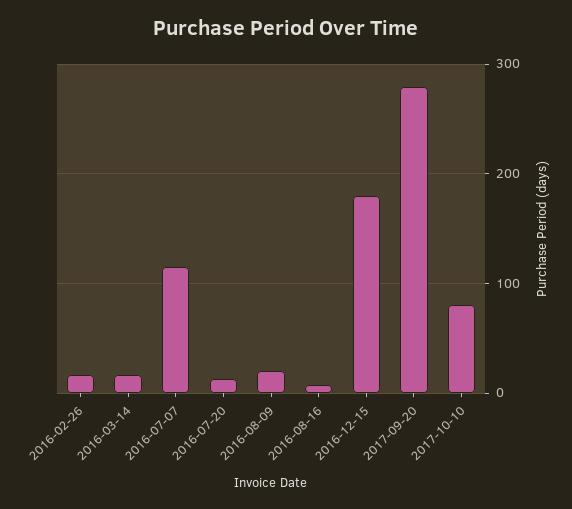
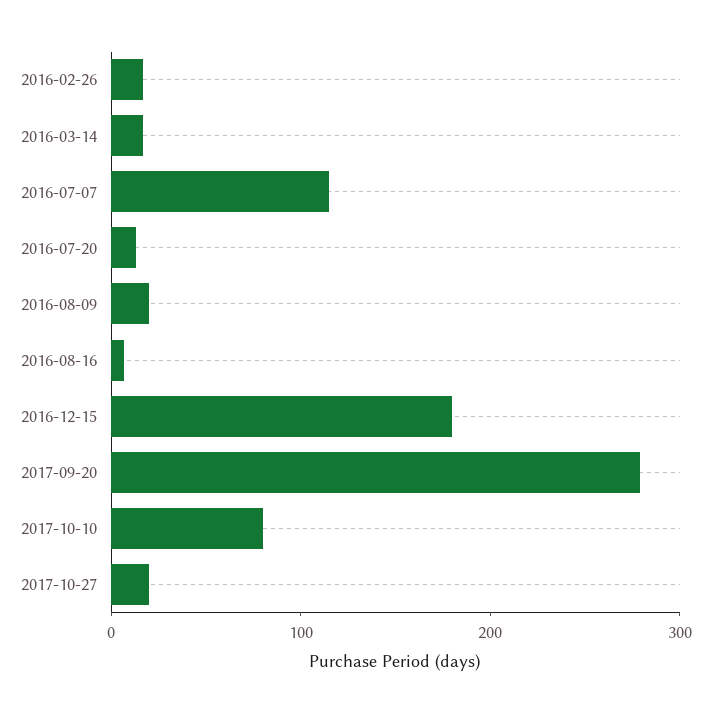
2017-10-27: none -> 20

